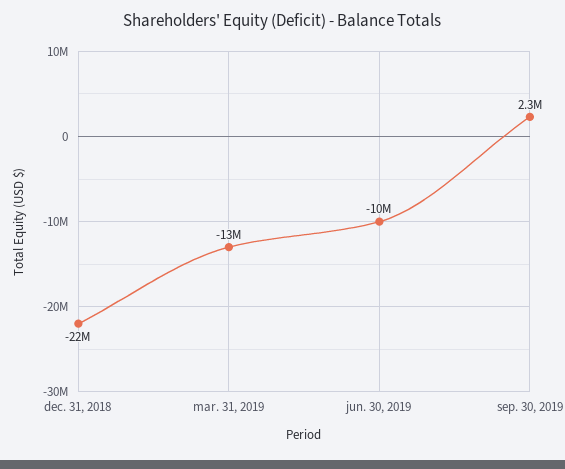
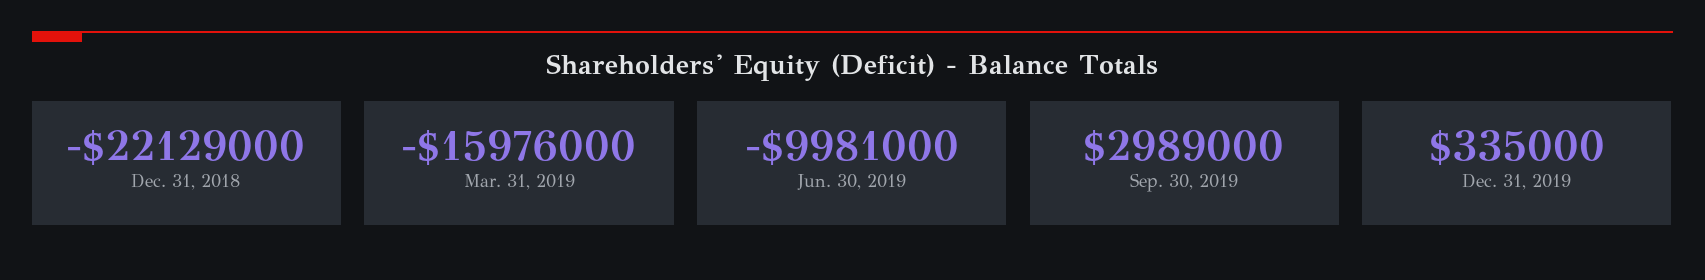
mar. 31, 2019: -13000000 -> -15976000
sep. 30, 2019: 2300000 -> 2989000
Dec. 31, 2019: none -> 335000

